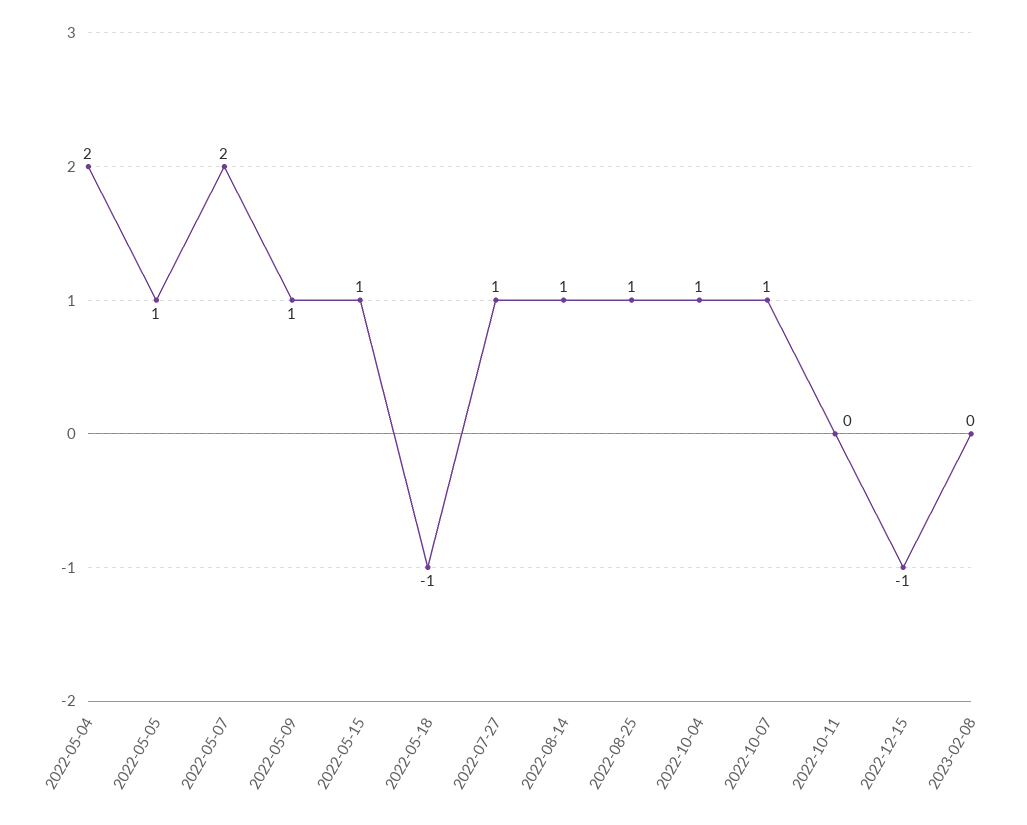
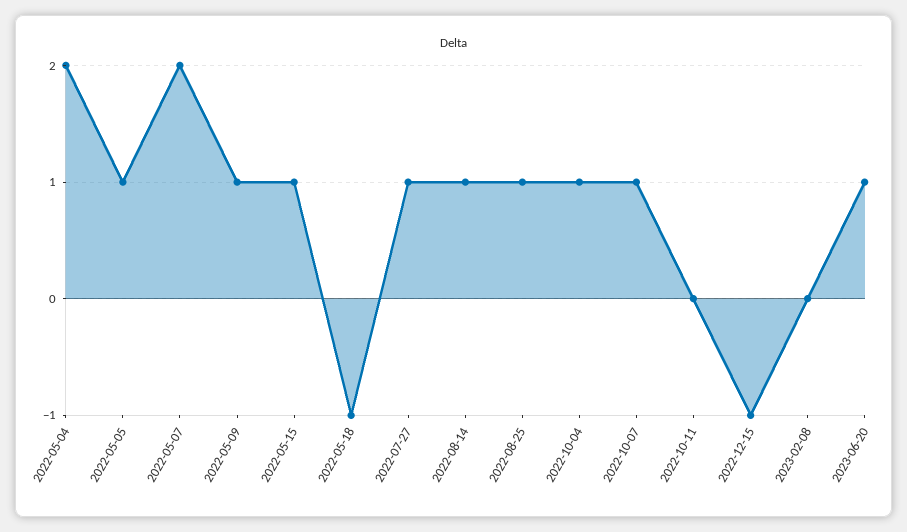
2023-06-20: none -> 1

